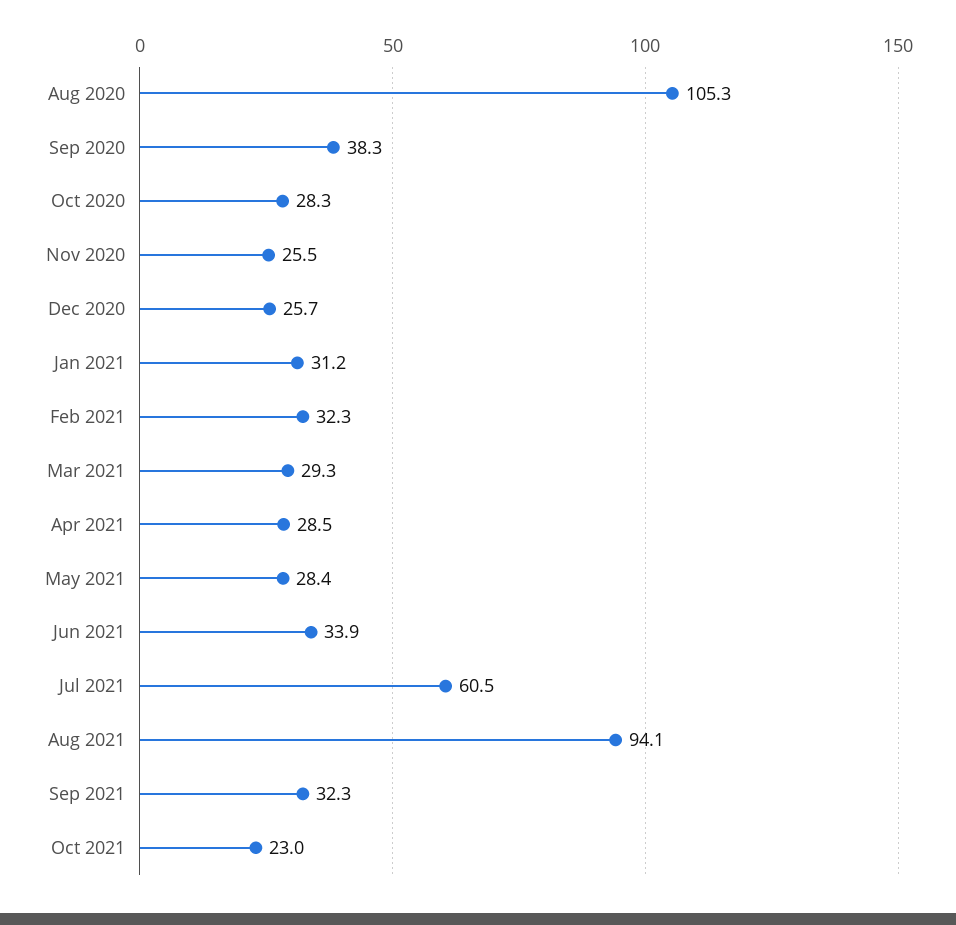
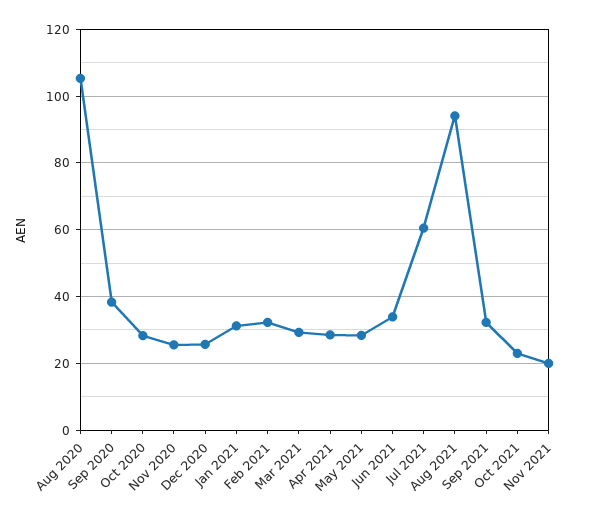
Nov 2021: none -> 20

